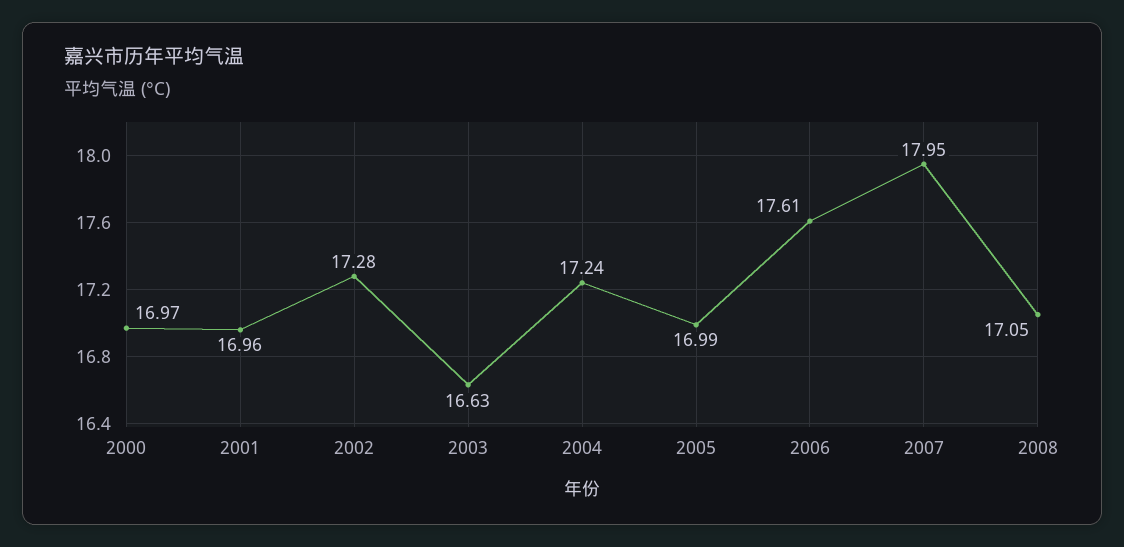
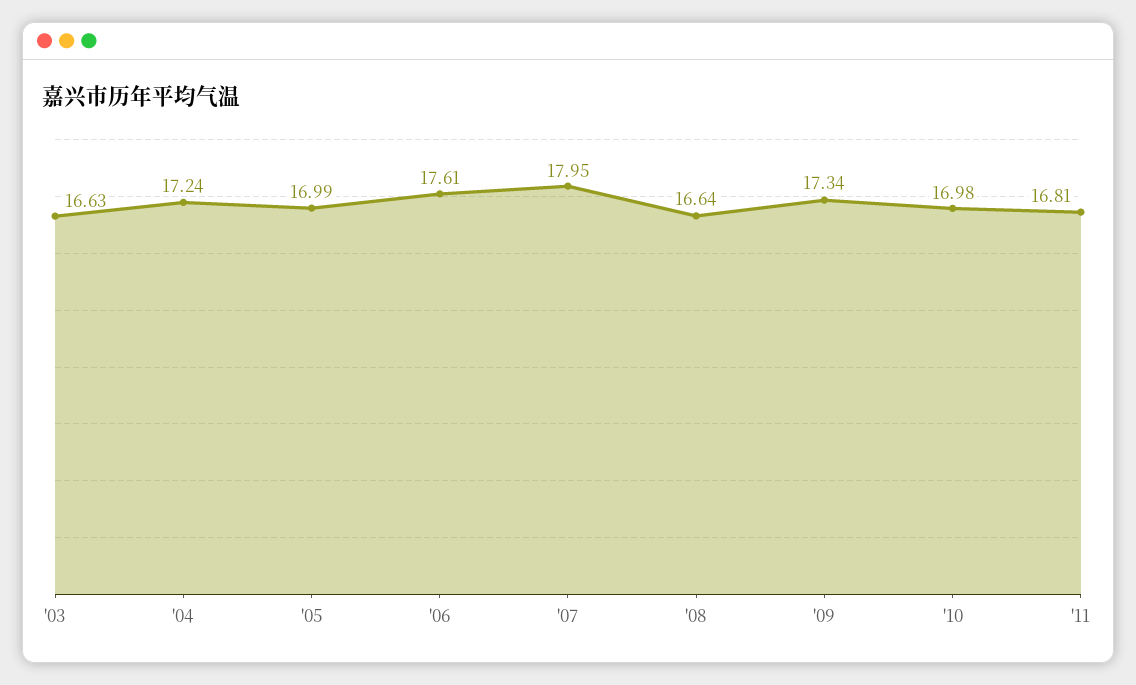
2000: 16.97 -> none
2001: 16.96 -> none
2002: 17.28 -> none
2008: 17.05 -> 16.64
'09: none -> 17.34
'10: none -> 16.98
'11: none -> 16.81

